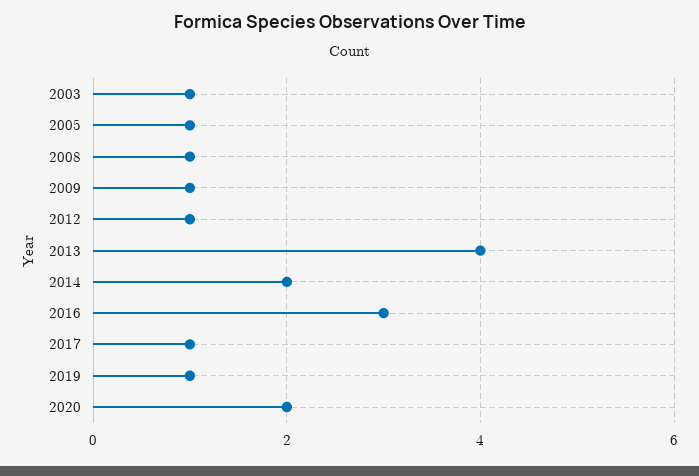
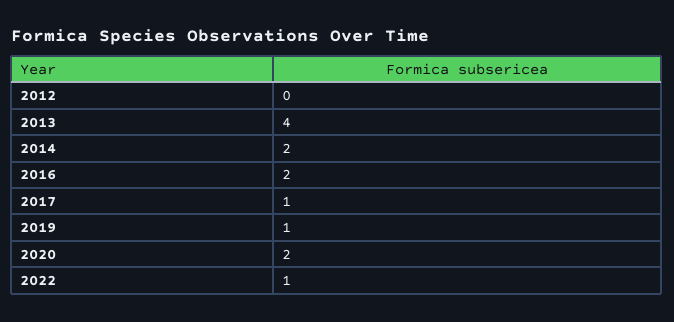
2003: 1 -> none
2005: 1 -> none
2008: 1 -> none
2009: 1 -> none
2012: 1 -> 0
2016: 3 -> 2
2022: none -> 1

